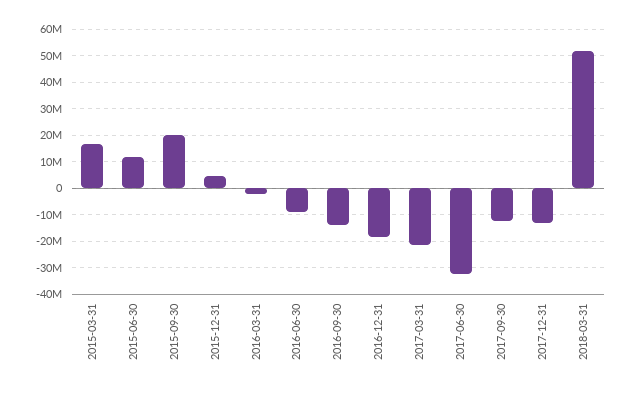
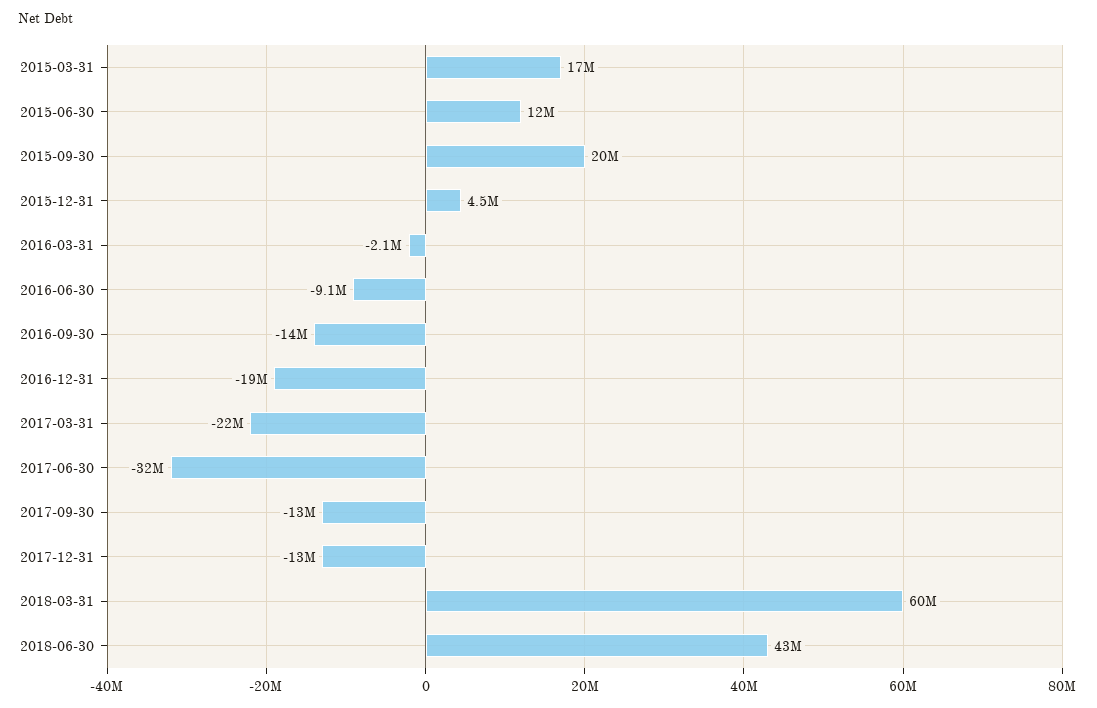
2018-03-31: 52500000 -> 60000000
2018-06-30: none -> 43000000

